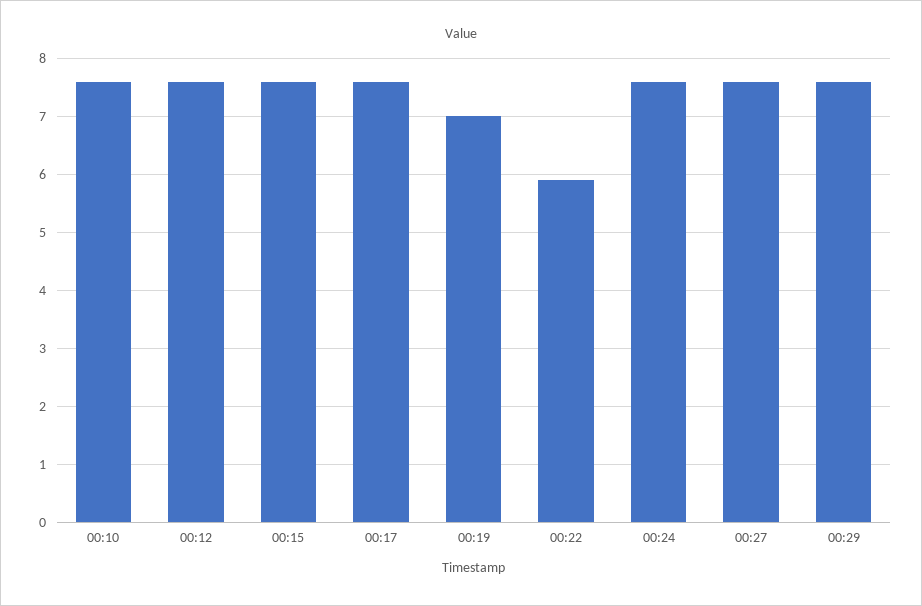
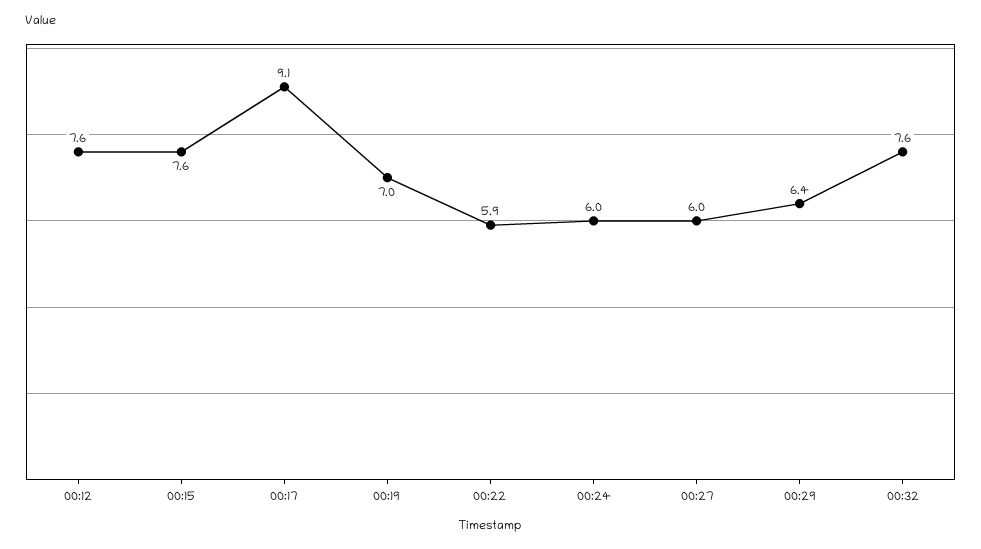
00:10: 7.5 -> none
00:17: 7.5 -> 9.1
00:24: 7.5 -> 6
00:27: 7.5 -> 6
00:29: 7.5 -> 6.4
00:32: none -> 7.6

